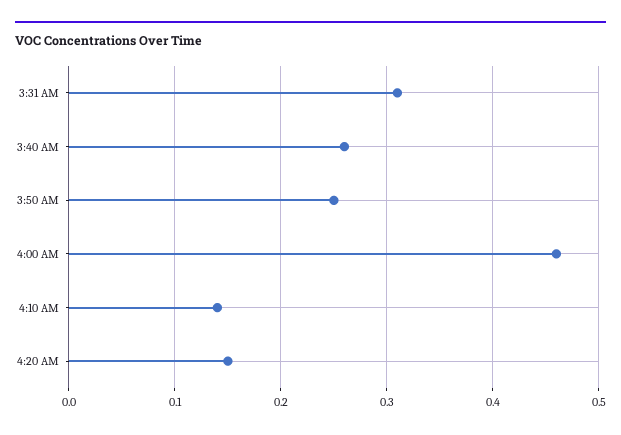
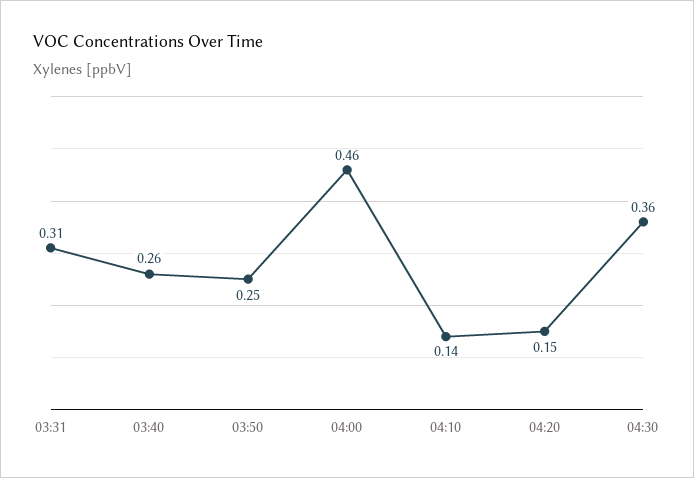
04:30: none -> 0.36

